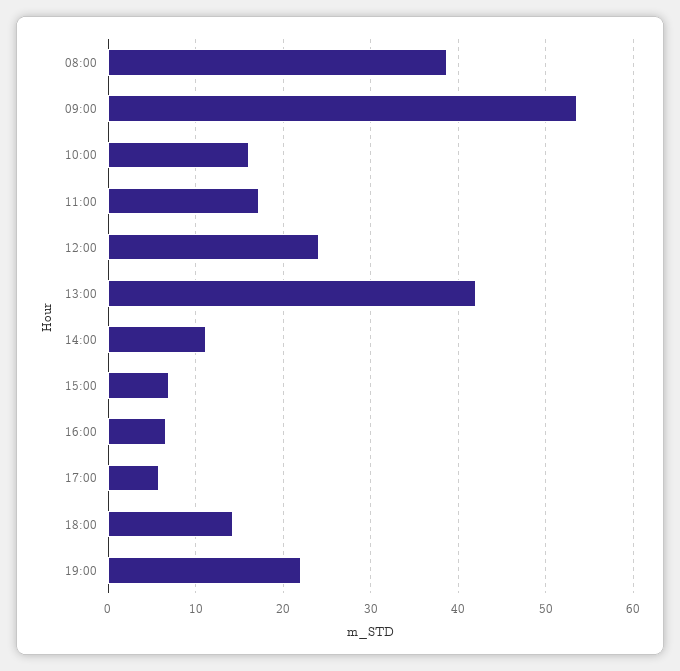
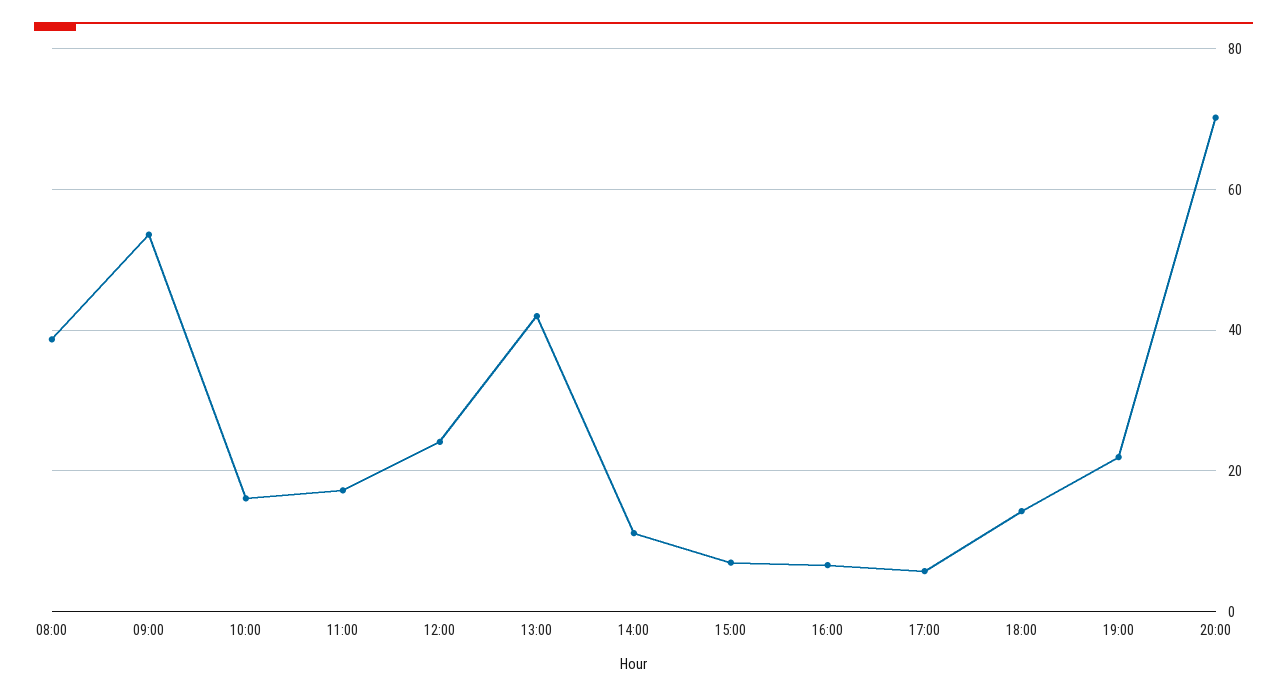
20:00: none -> 70

